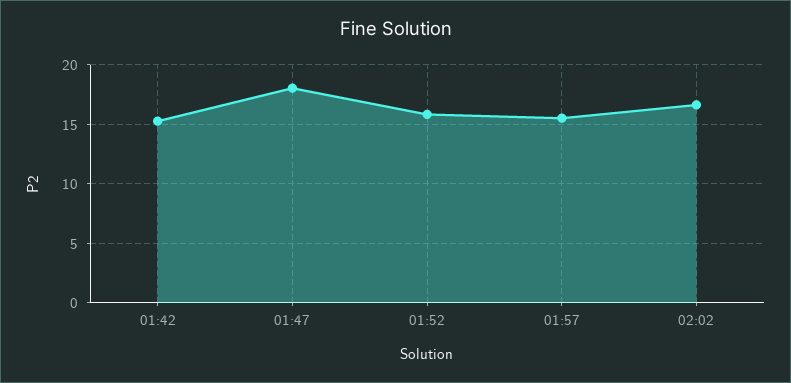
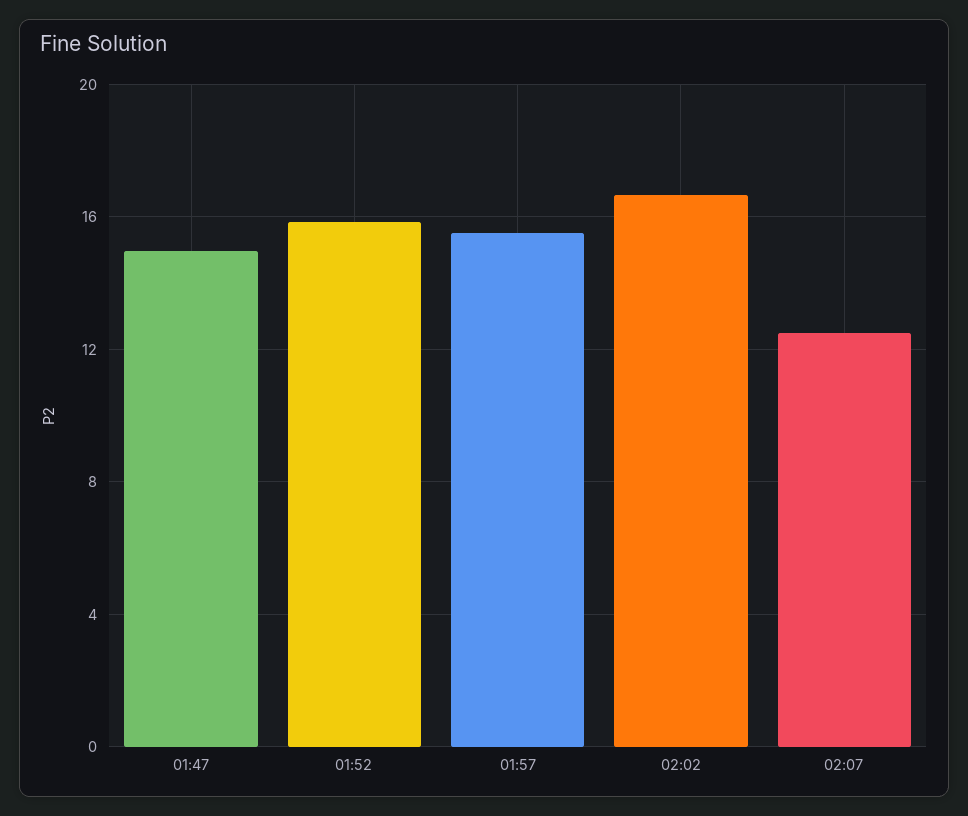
01:42: 15 -> none
01:47: 18 -> 15
02:07: none -> 12.5

